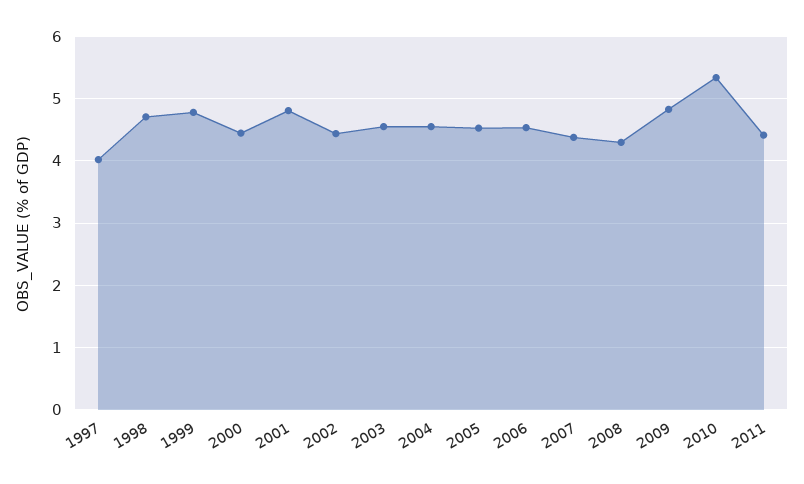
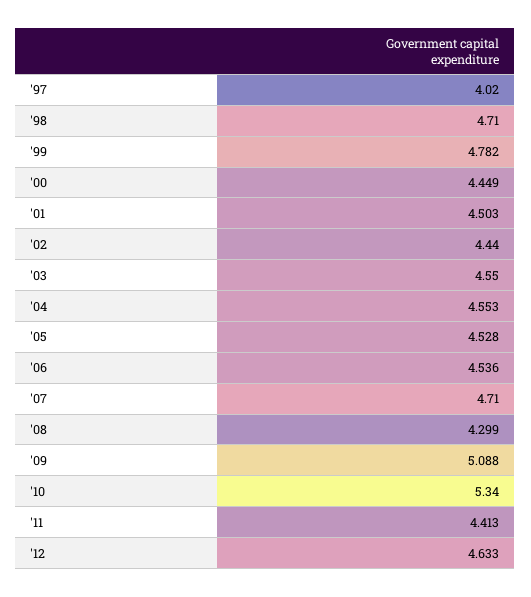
2001: 4.8 -> 4.503
2007: 4.4 -> 4.71
2009: 4.8 -> 5.088
'12: none -> 4.633

